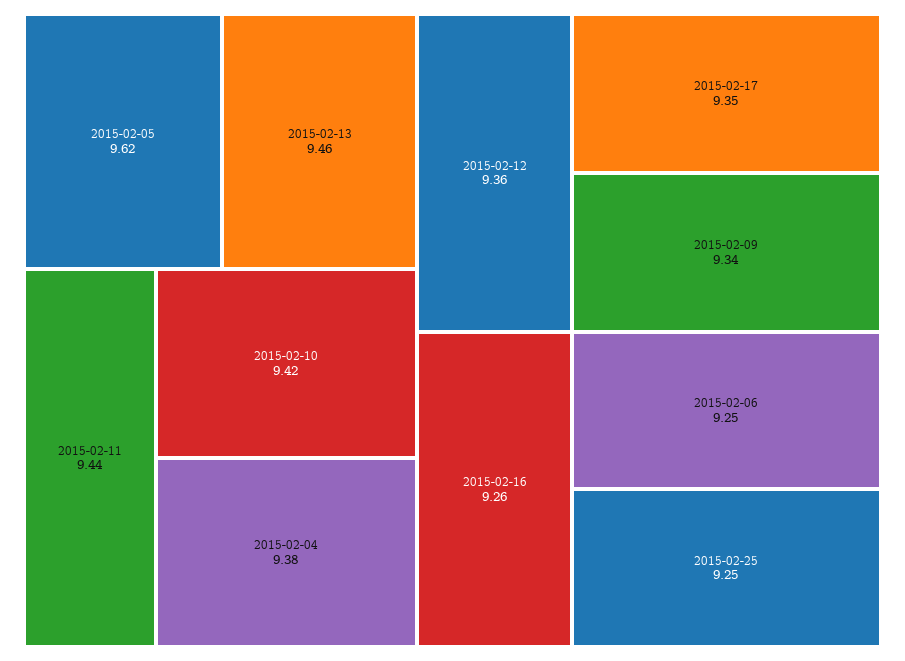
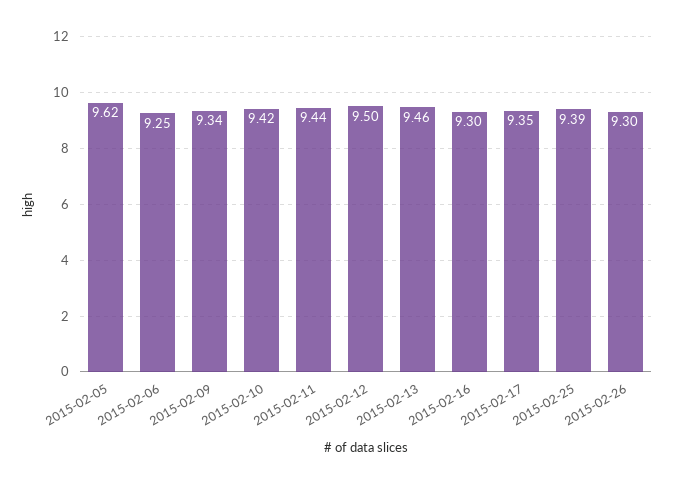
2015-02-04: 9.38 -> none
2015-02-12: 9.36 -> 9.5
2015-02-16: 9.26 -> 9.3
2015-02-25: 9.25 -> 9.39
2015-02-26: none -> 9.3

